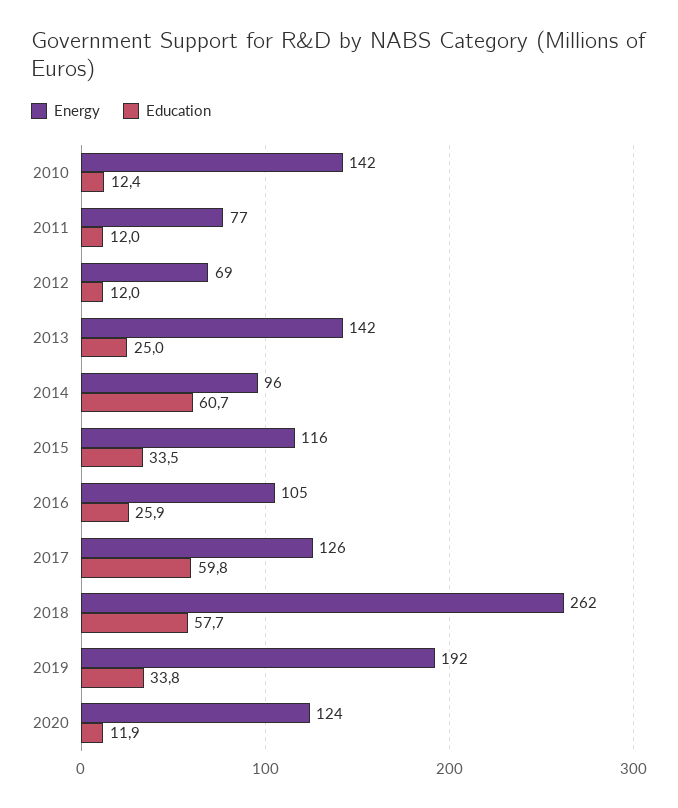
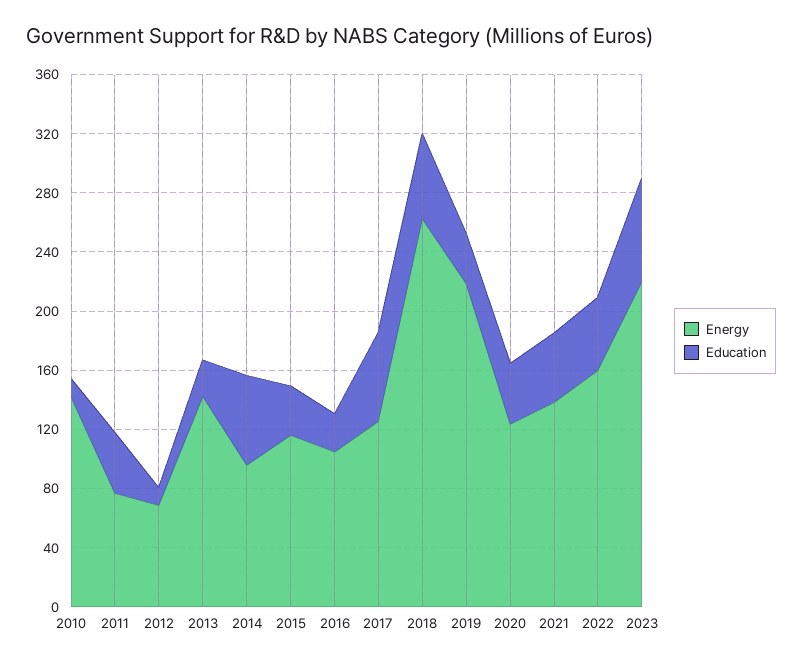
Education, 2011: 12 -> 40
Energy, 2019: 192 -> 220
Education, 2020: 11.9 -> 40
Energy, 2021: none -> 140
Education, 2021: none -> 50
Energy, 2022: none -> 160
Education, 2022: none -> 50
Energy, 2023: none -> 220
Education, 2023: none -> 70

